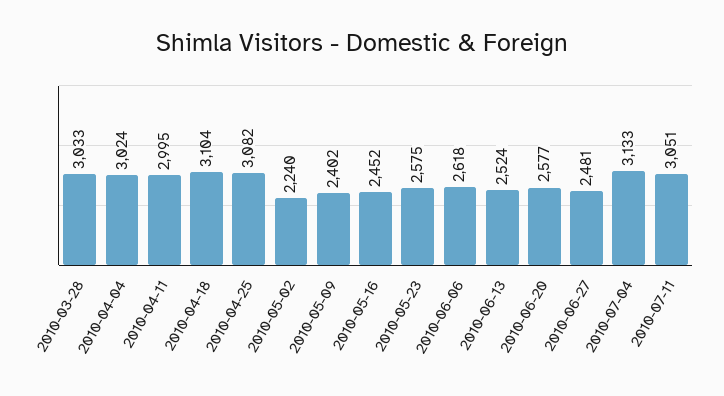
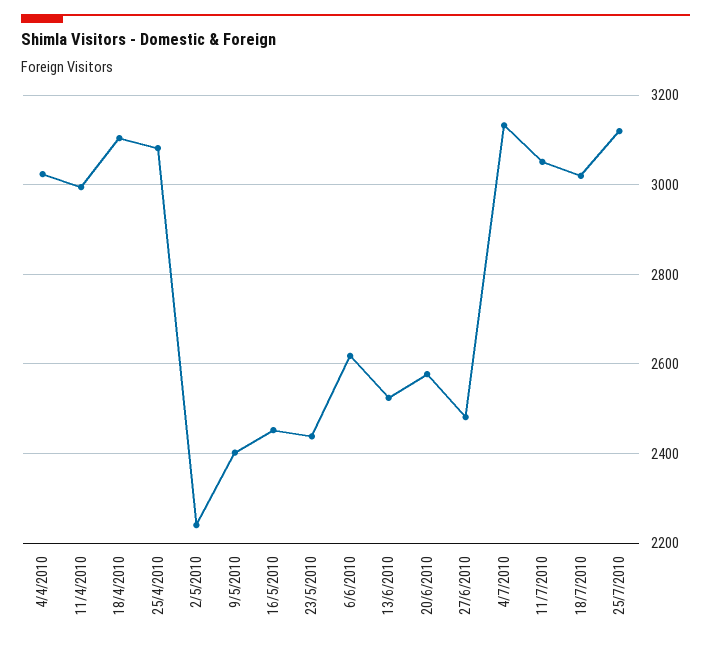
2010-03-28: 3033 -> none
2010-05-23: 2575 -> 2440
18/7/2010: none -> 3020
25/7/2010: none -> 3120

